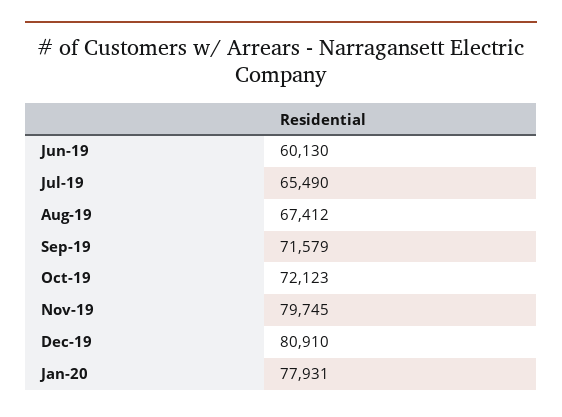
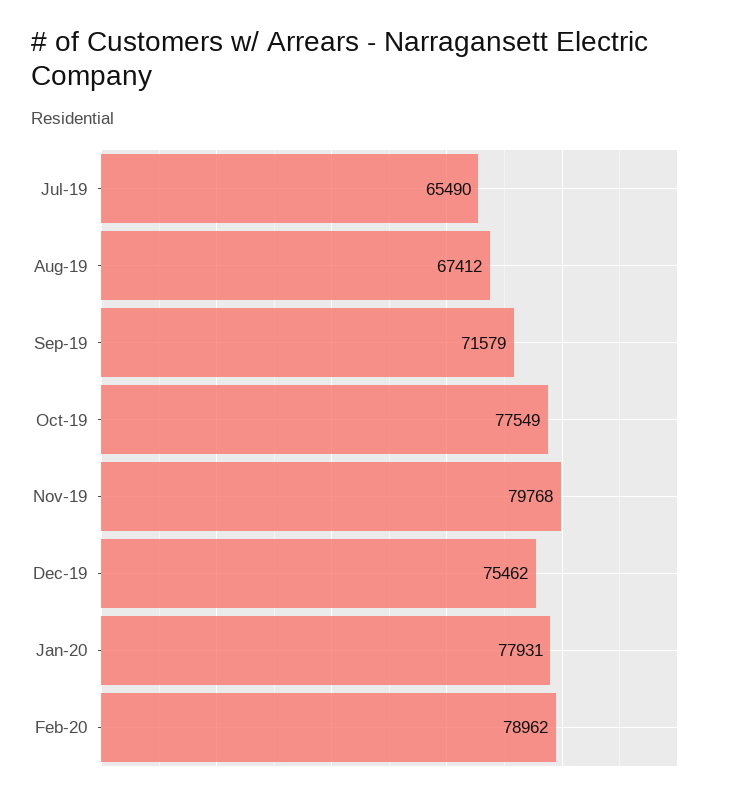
Jun-19: 60130 -> none
Oct-19: 72123 -> 77549
Nov-19: 79745 -> 79768
Dec-19: 80910 -> 75462
Feb-20: none -> 78962

